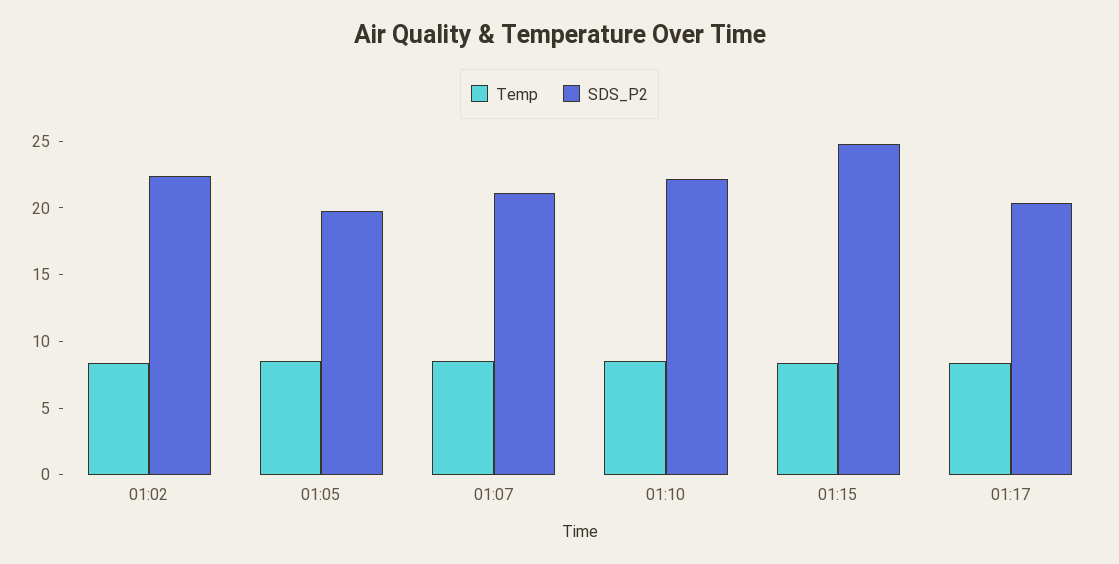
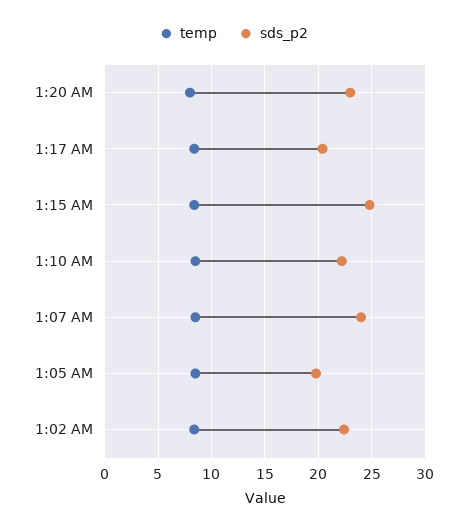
SDS_P2, 01:07: 21 -> 24
Temp, 1:20 AM: none -> 8
SDS_P2, 1:20 AM: none -> 23

